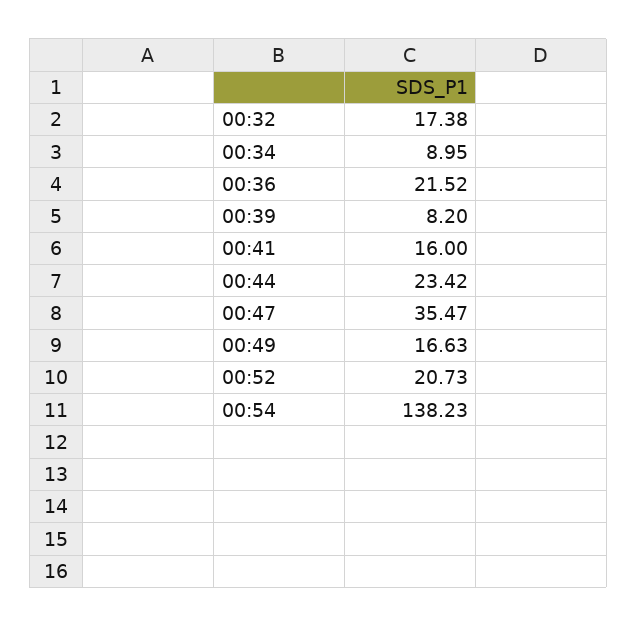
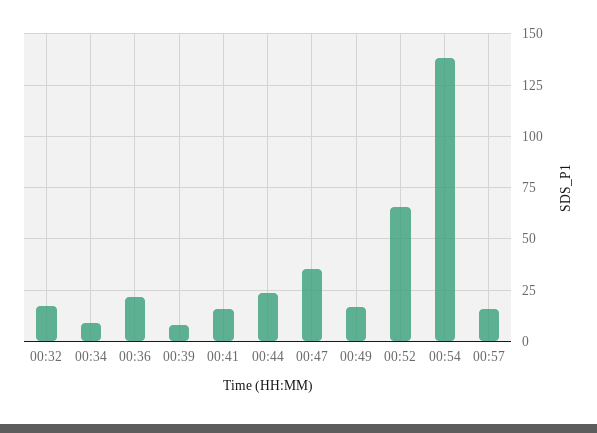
00:52: 20.73 -> 65
00:57: none -> 15

